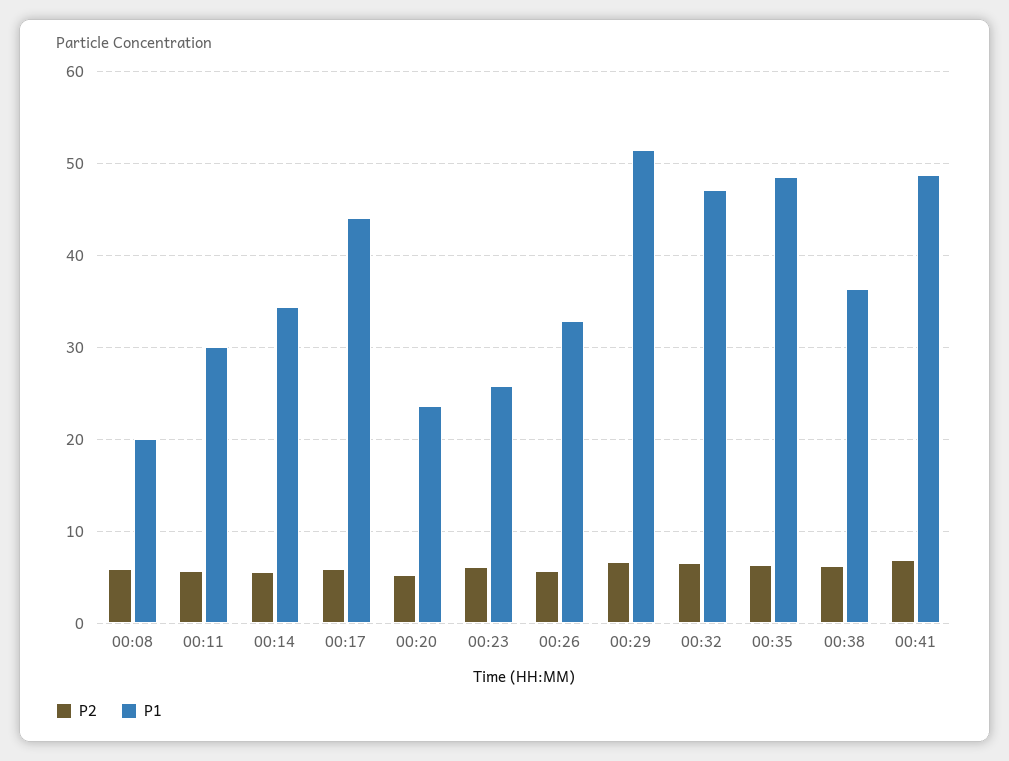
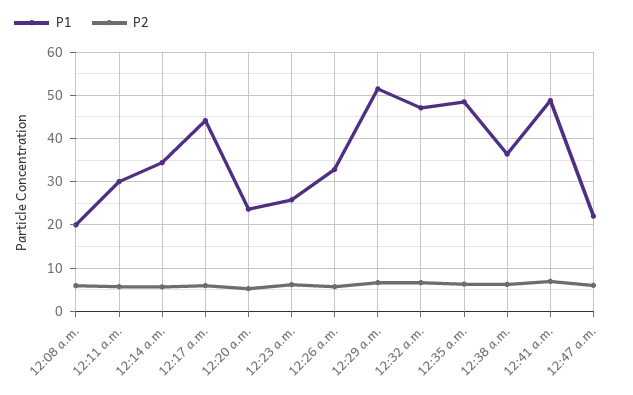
P1, 12:47 a.m.: none -> 22
P2, 12:47 a.m.: none -> 6

